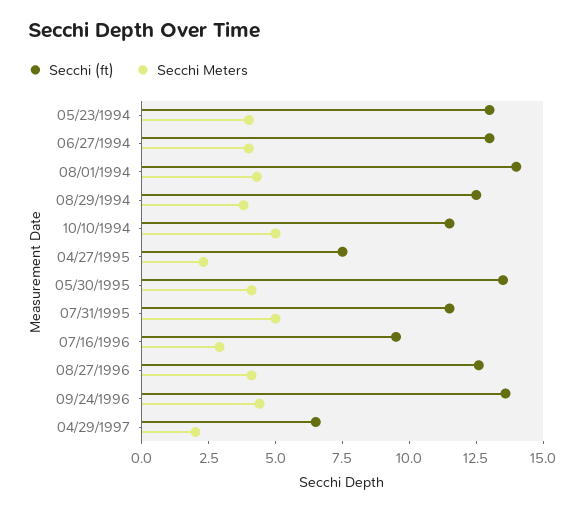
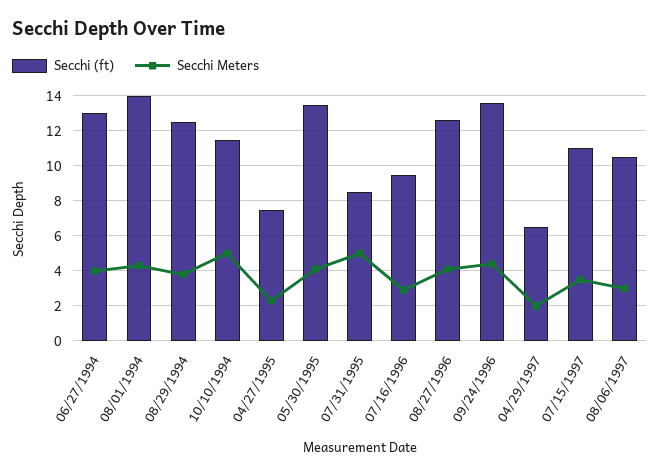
Secchi (ft), 05/23/1994: 13 -> none
Secchi Meters, 05/23/1994: 4 -> none
Secchi (ft), 07/31/1995: 11.5 -> 8.5
Secchi (ft), 07/15/1997: none -> 11
Secchi Meters, 07/15/1997: none -> 3.5
Secchi (ft), 08/06/1997: none -> 10.5
Secchi Meters, 08/06/1997: none -> 3

